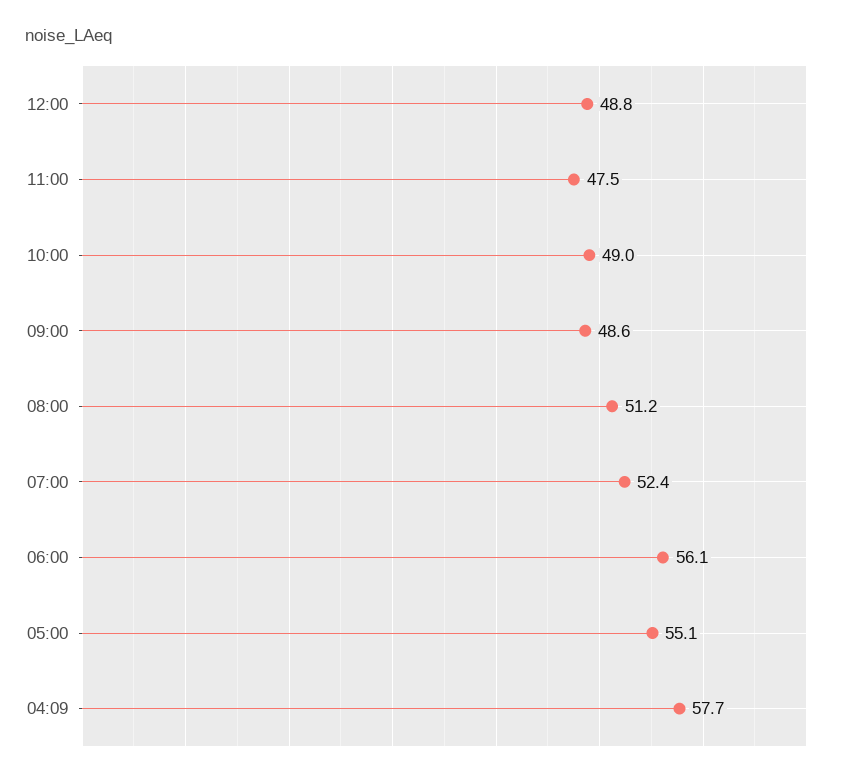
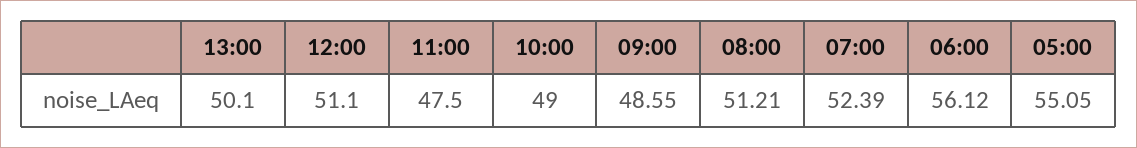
12:00: 48.8 -> 51.1
04:09: 57.7 -> none
13:00: none -> 50.1

